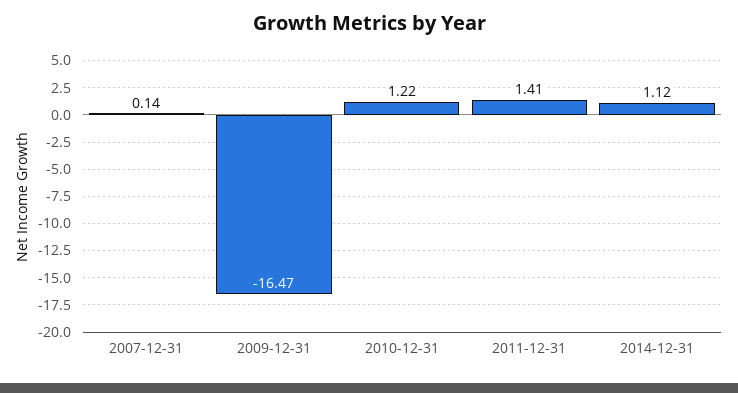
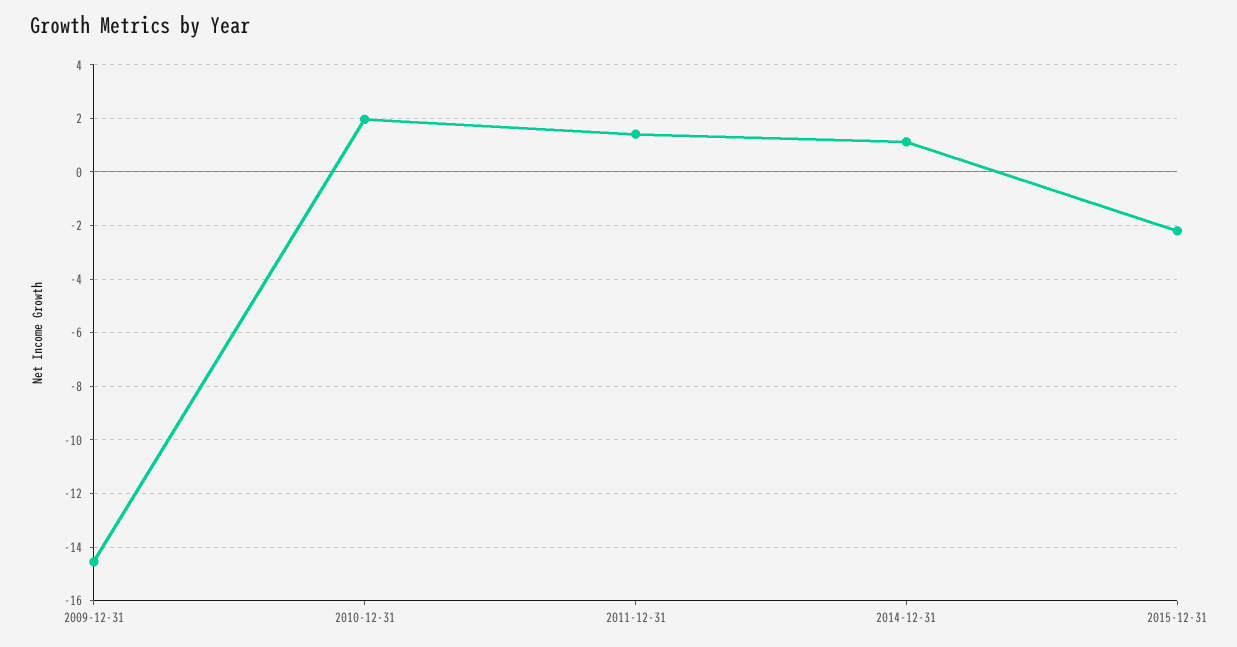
2007-12-31: 0.14 -> none
2009-12-31: -16.47 -> -14.5
2010-12-31: 1.22 -> 2
2015-12-31: none -> -2.25

